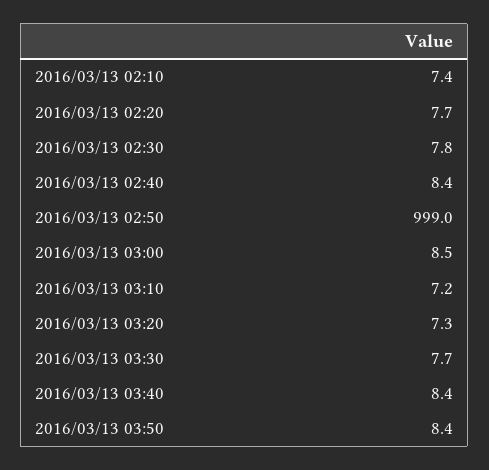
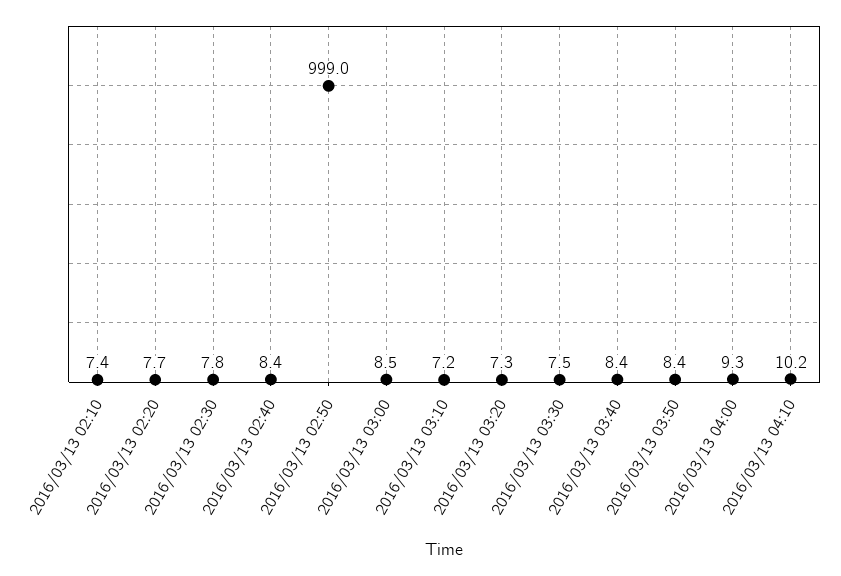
2016/03/13 03:30: 7.7 -> 7.5
2016/03/13 04:00: none -> 9.3
2016/03/13 04:10: none -> 10.2

